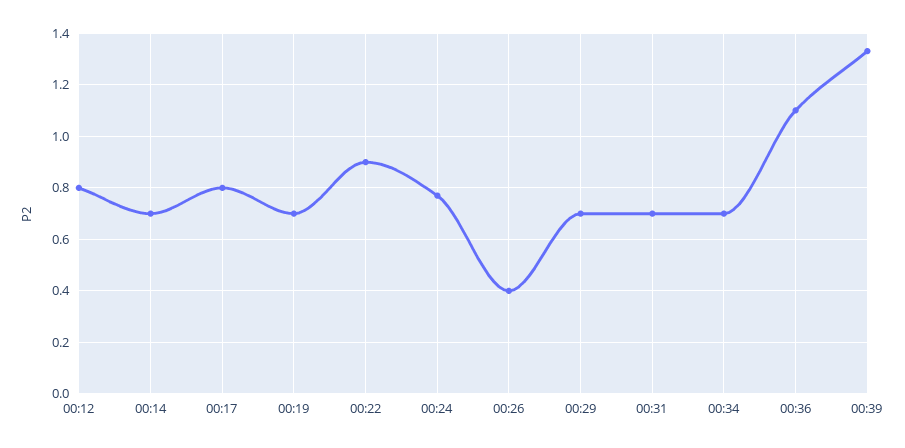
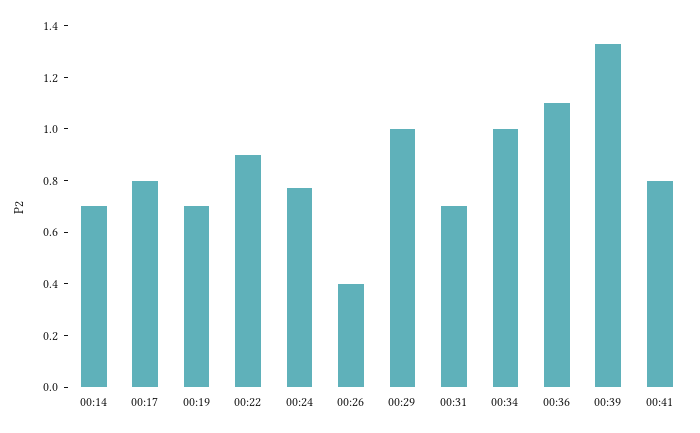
00:12: 0.8 -> none
00:29: 0.7 -> 1
00:34: 0.7 -> 1
00:41: none -> 0.8

